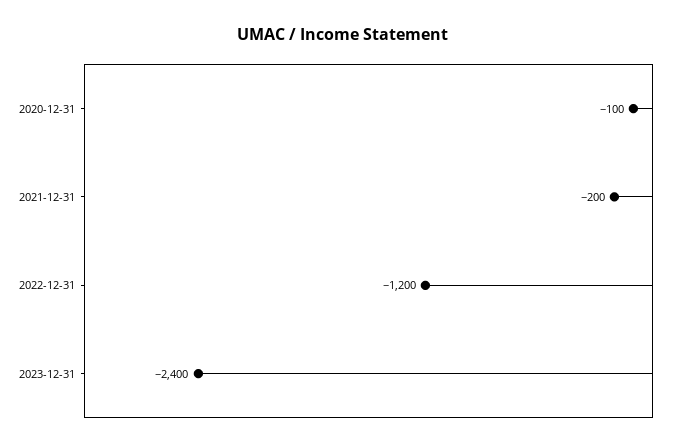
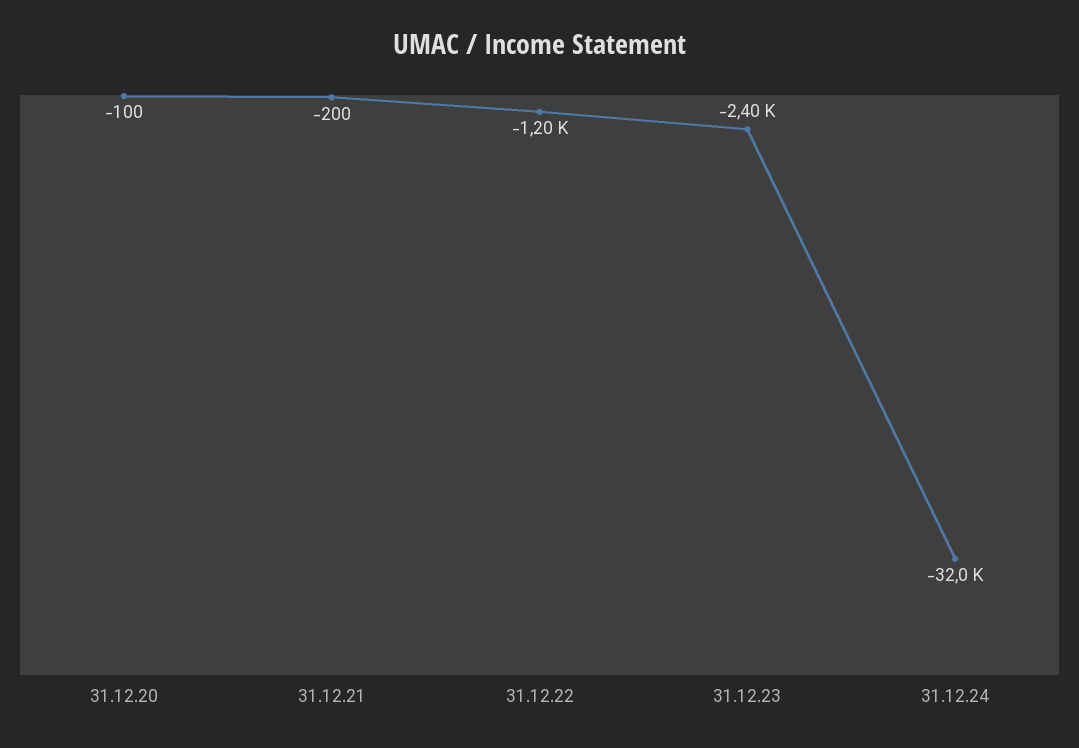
31.12.24: none -> -32000

